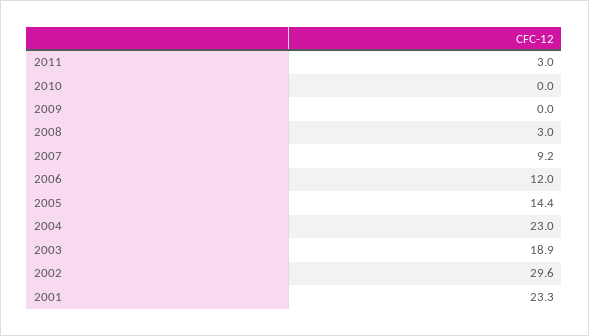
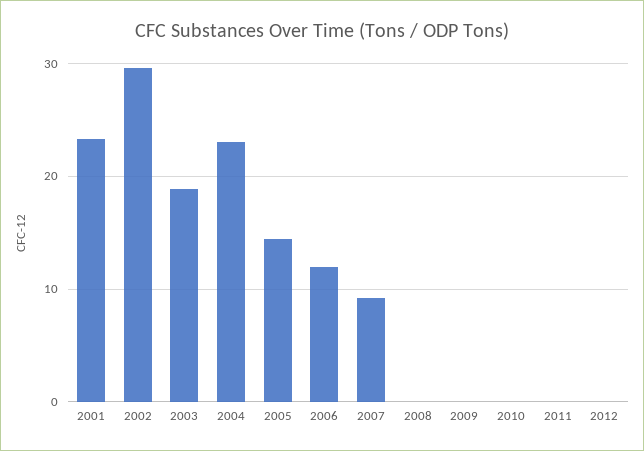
2011: 3 -> 0
2008: 3 -> 0
2012: none -> 0

